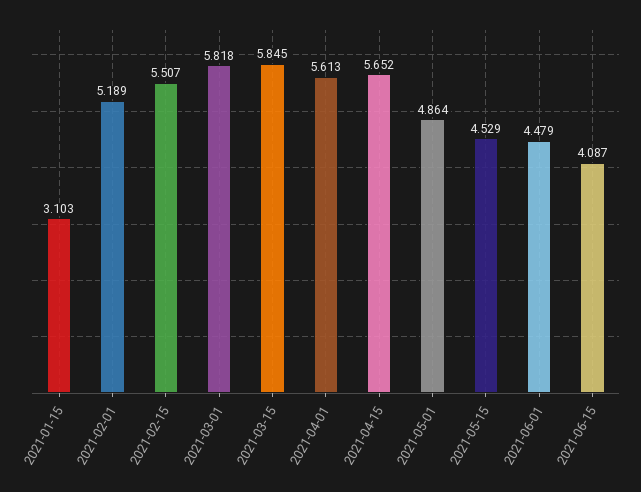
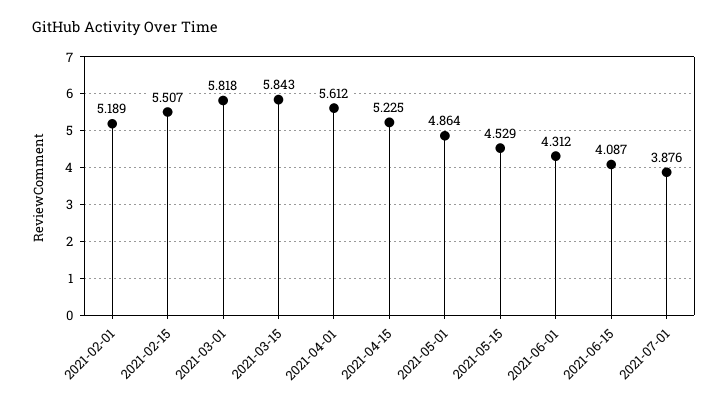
2021-01-15: 3.103 -> none
2021-03-15: 5.845 -> 5.843
2021-04-01: 5.613 -> 5.612
2021-04-15: 5.652 -> 5.225
2021-06-01: 4.479 -> 4.312
2021-07-01: none -> 3.876

